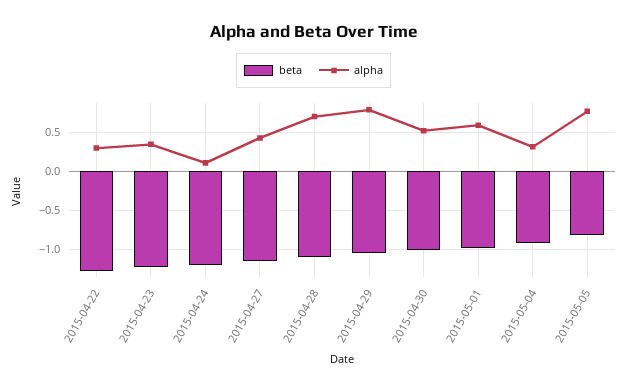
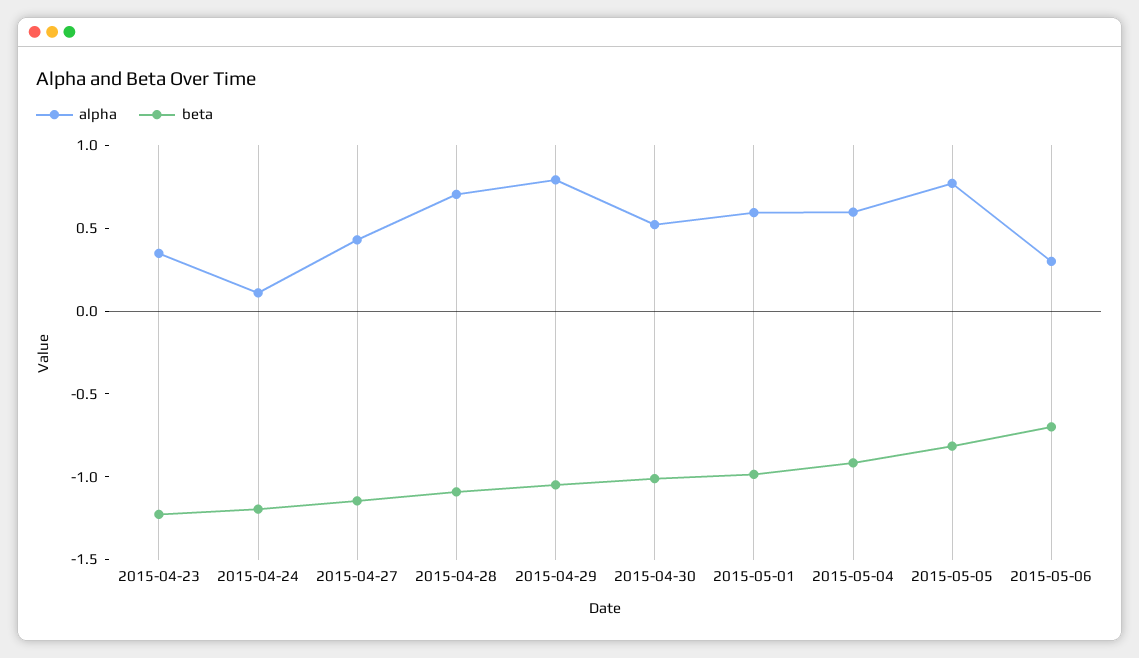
beta, 2015-04-22: -1.3 -> none
alpha, 2015-04-22: 0.3 -> none
alpha, 2015-05-04: 0.3 -> 0.6
alpha, 2015-05-06: none -> 0.3
beta, 2015-05-06: none -> -0.7

